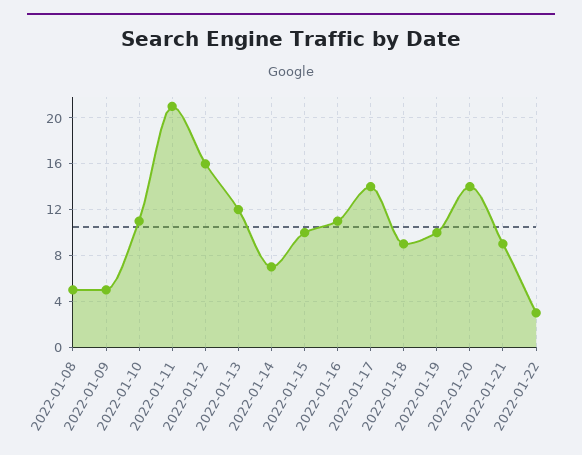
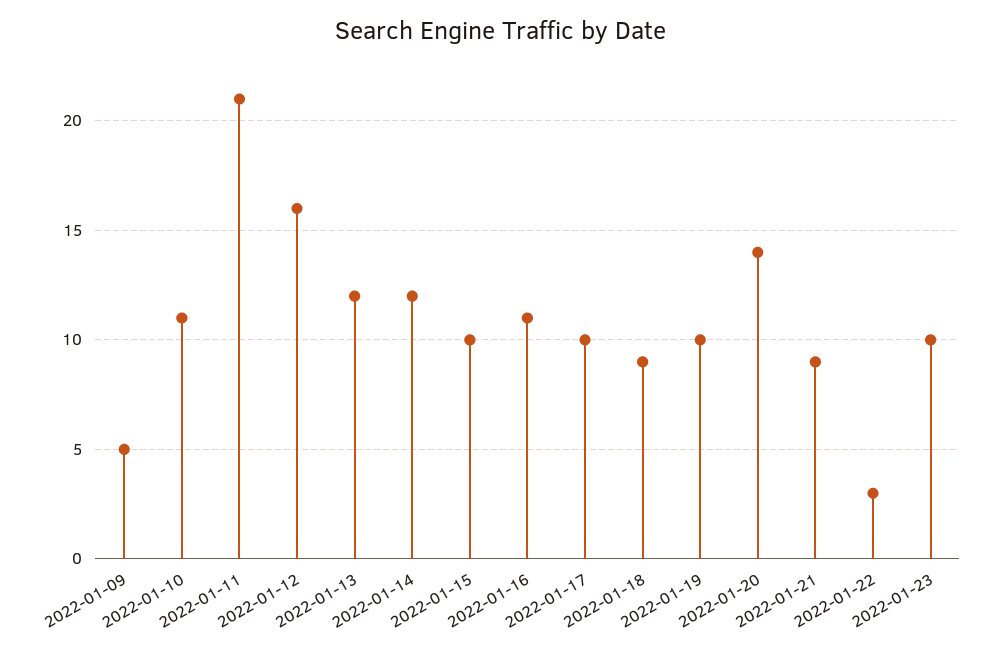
2022-01-08: 5 -> none
2022-01-14: 7 -> 12
2022-01-17: 14 -> 10
2022-01-23: none -> 10

